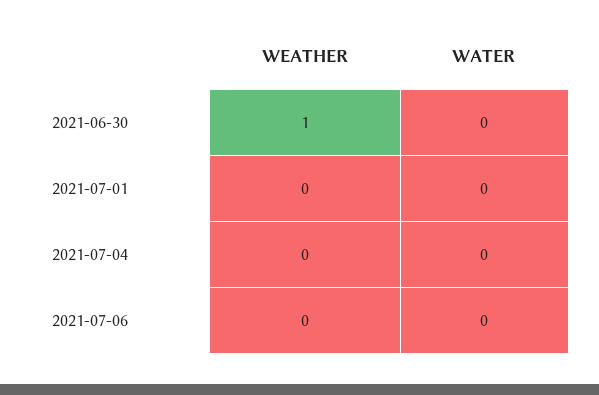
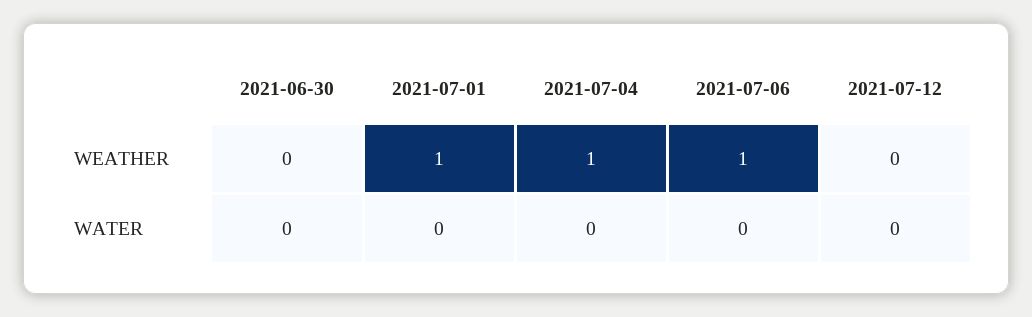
WEATHER, 2021-06-30: 1 -> 0
WEATHER, 2021-07-01: 0 -> 1
WEATHER, 2021-07-04: 0 -> 1
WEATHER, 2021-07-06: 0 -> 1
WEATHER, 2021-07-12: none -> 0
WATER, 2021-07-12: none -> 0

